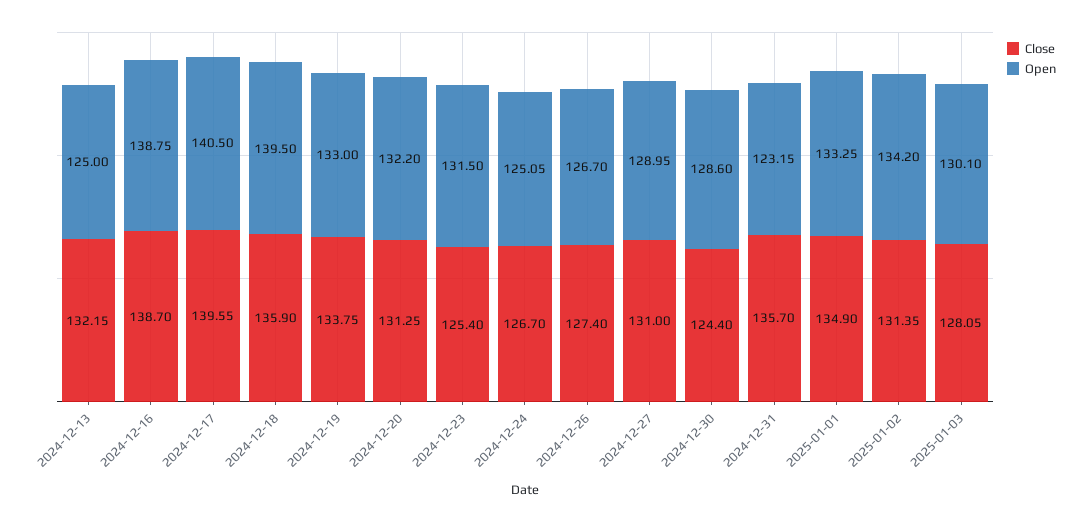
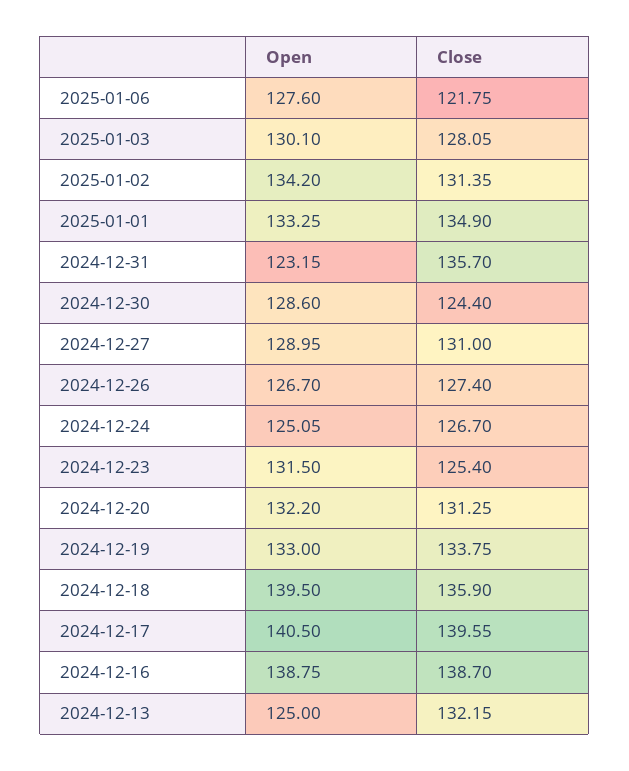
Open, 2025-01-06: none -> 127.6
Close, 2025-01-06: none -> 121.75

